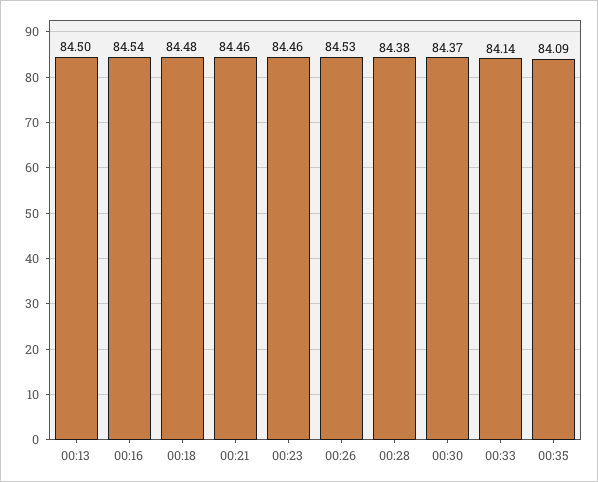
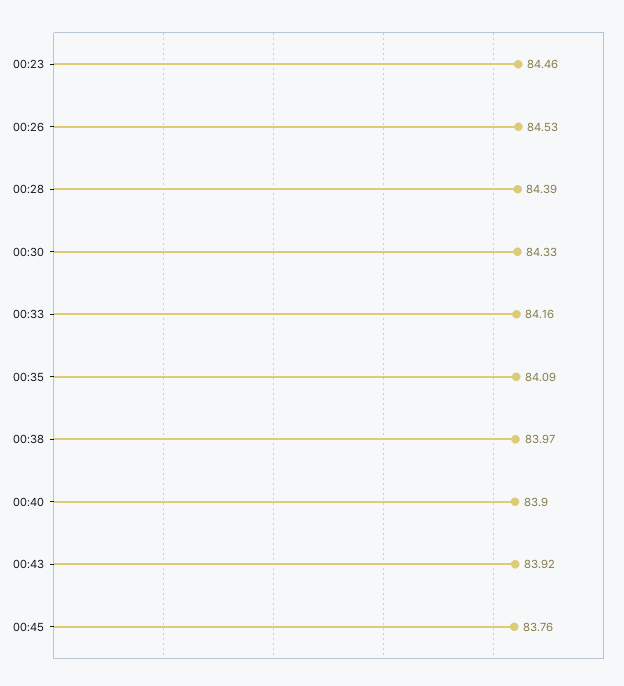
00:13: 84.5 -> none
00:16: 84.54 -> none
00:18: 84.48 -> none
00:21: 84.46 -> none
00:28: 84.38 -> 84.39
00:30: 84.37 -> 84.33
00:33: 84.14 -> 84.16
00:38: none -> 83.97
00:40: none -> 83.9
00:43: none -> 83.92
00:45: none -> 83.76

